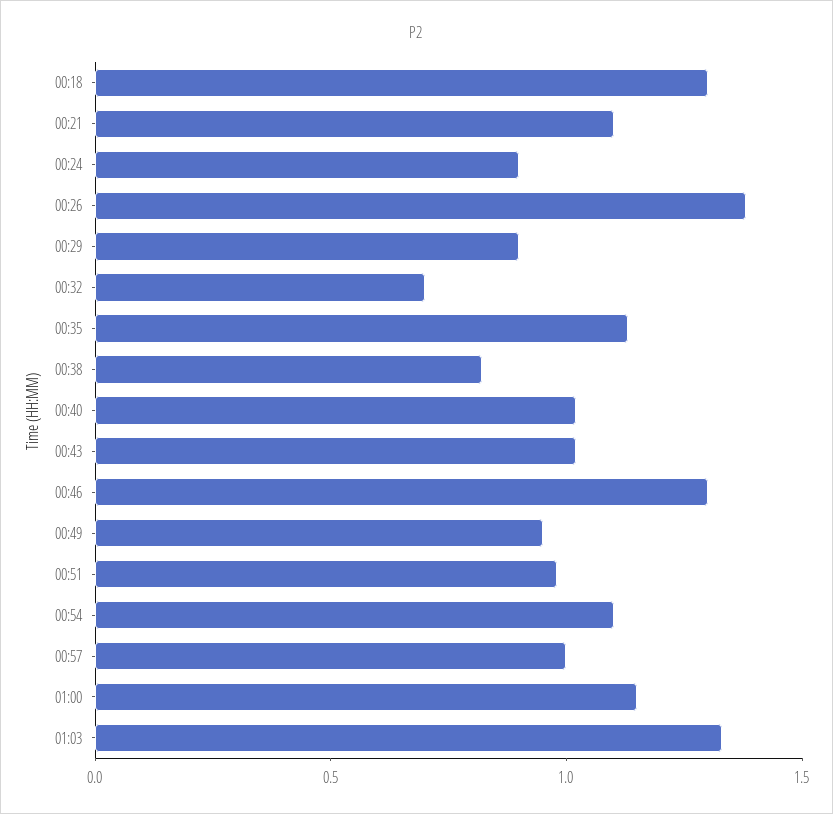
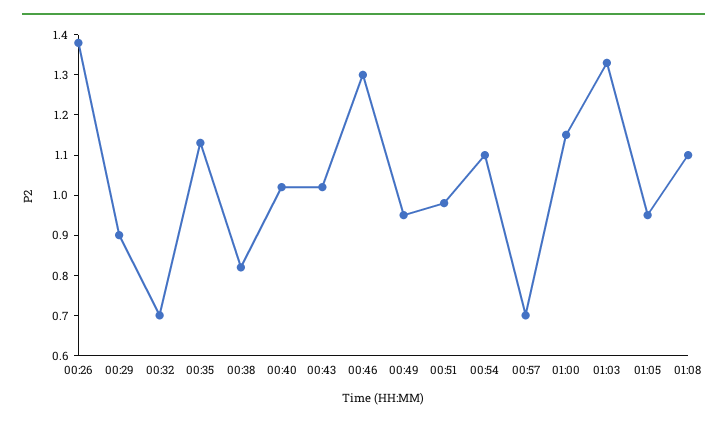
00:18: 1.3 -> none
00:21: 1.1 -> none
00:24: 0.9 -> none
00:57: 1 -> 0.7
01:05: none -> 0.95
01:08: none -> 1.1

